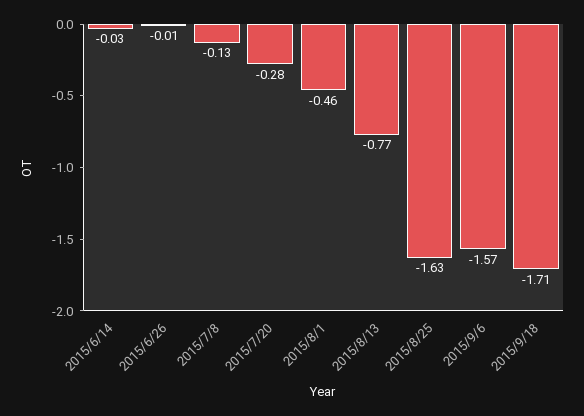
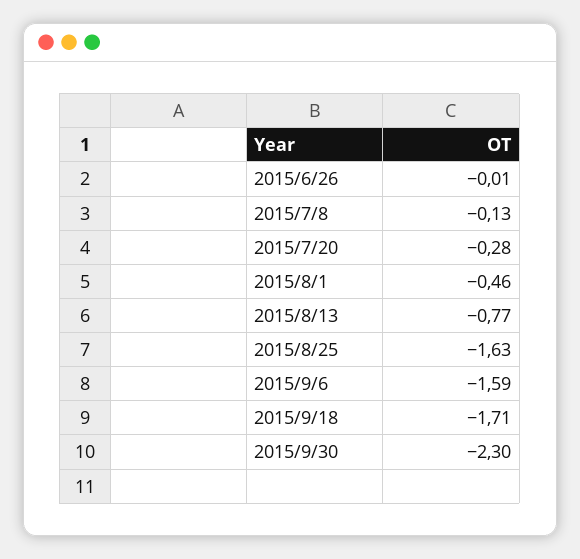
2015/6/14: -0.03 -> none
2015/9/6: -1.57 -> -1.59
2015/9/30: none -> -2.3

